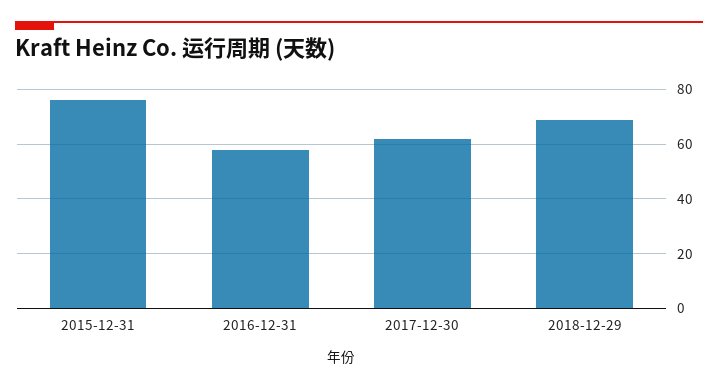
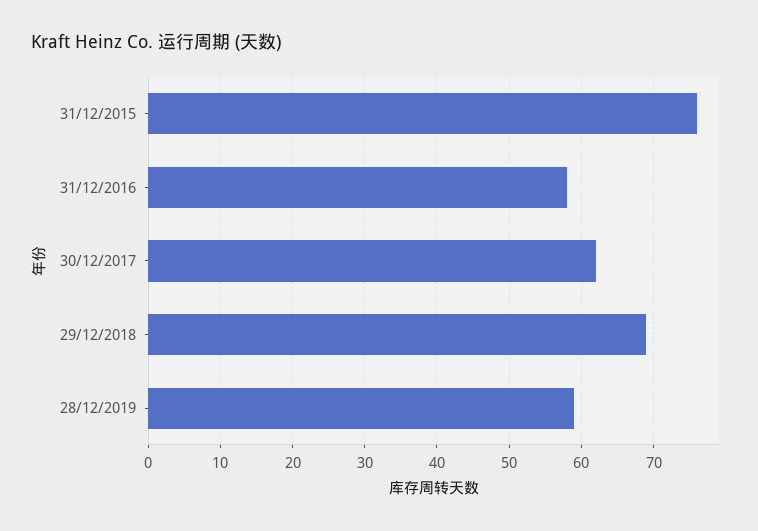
28/12/2019: none -> 59

